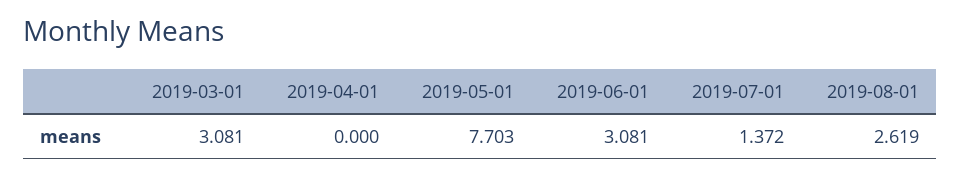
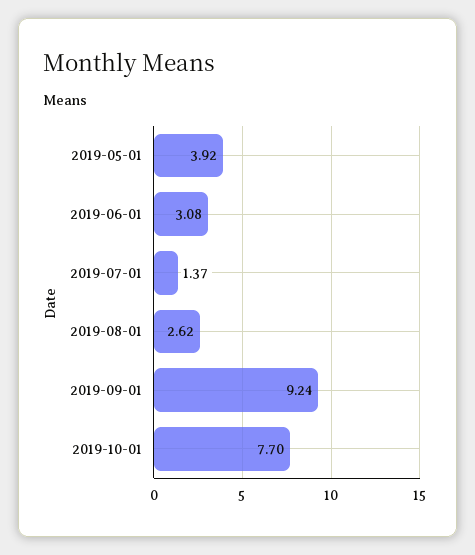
2019-03-01: 3.081 -> none
2019-04-01: 0 -> none
2019-05-01: 7.703 -> 3.92
2019-09-01: none -> 9.24
2019-10-01: none -> 7.7

